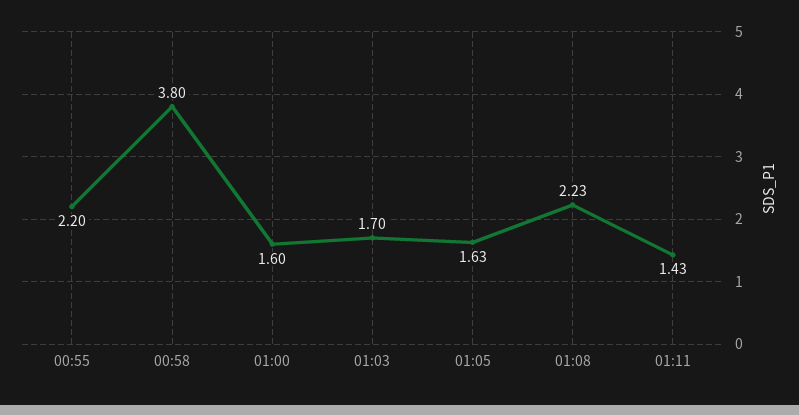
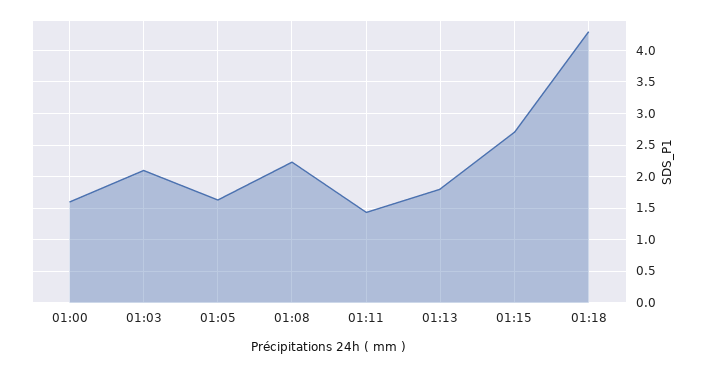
00:55: 2.2 -> none
00:58: 3.8 -> none
01:03: 1.7 -> 2.1
01:13: none -> 1.8
01:15: none -> 2.7
01:18: none -> 4.3

